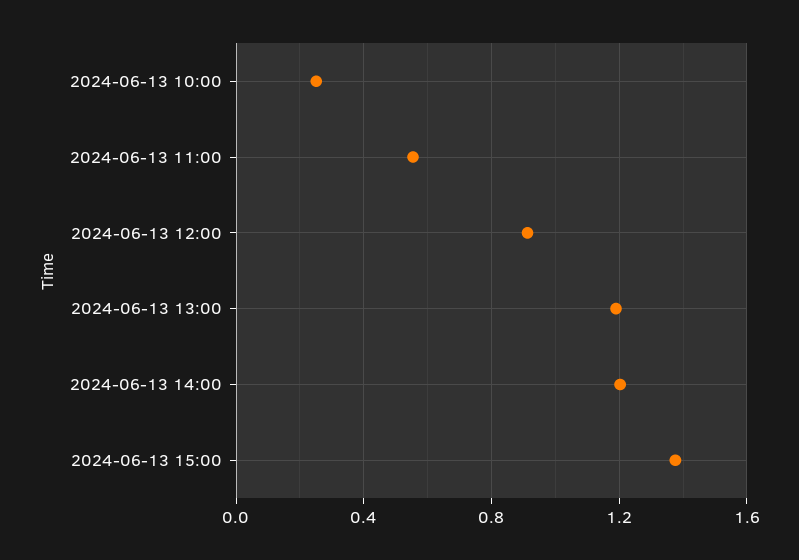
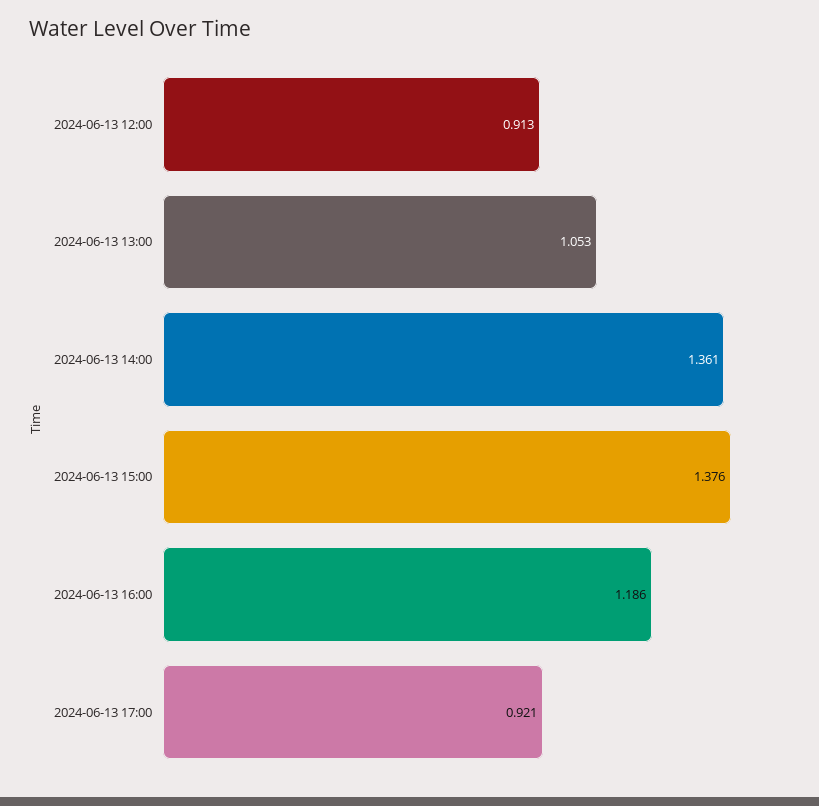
2024-06-13 10:00: 0.25 -> none
2024-06-13 11:00: 0.55 -> none
2024-06-13 13:00: 1.2 -> 1.053
2024-06-13 14:00: 1.2 -> 1.361
2024-06-13 16:00: none -> 1.186
2024-06-13 17:00: none -> 0.921

